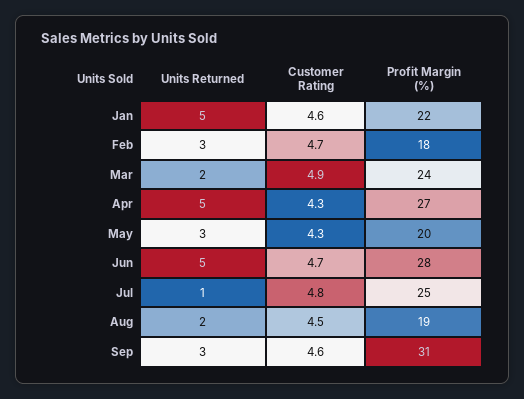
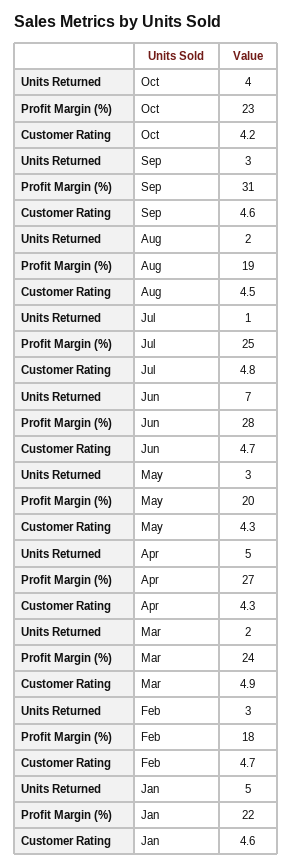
Units Returned, Jun: 5 -> 7
Units Returned, Oct: none -> 4
Profit Margin (%), Oct: none -> 23
Customer Rating, Oct: none -> 4.2

